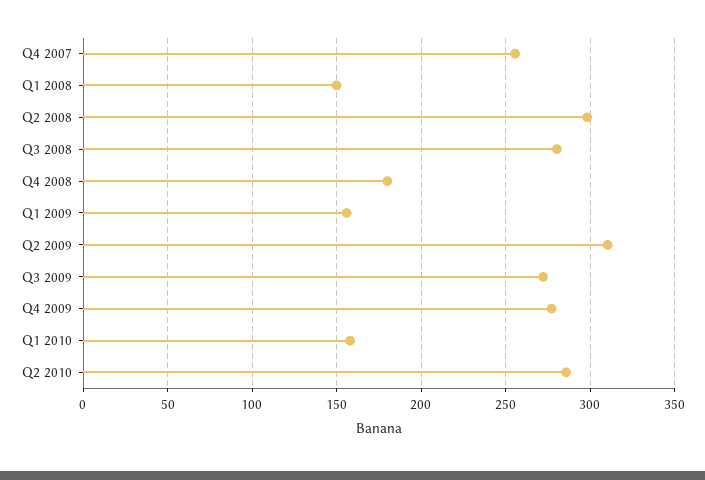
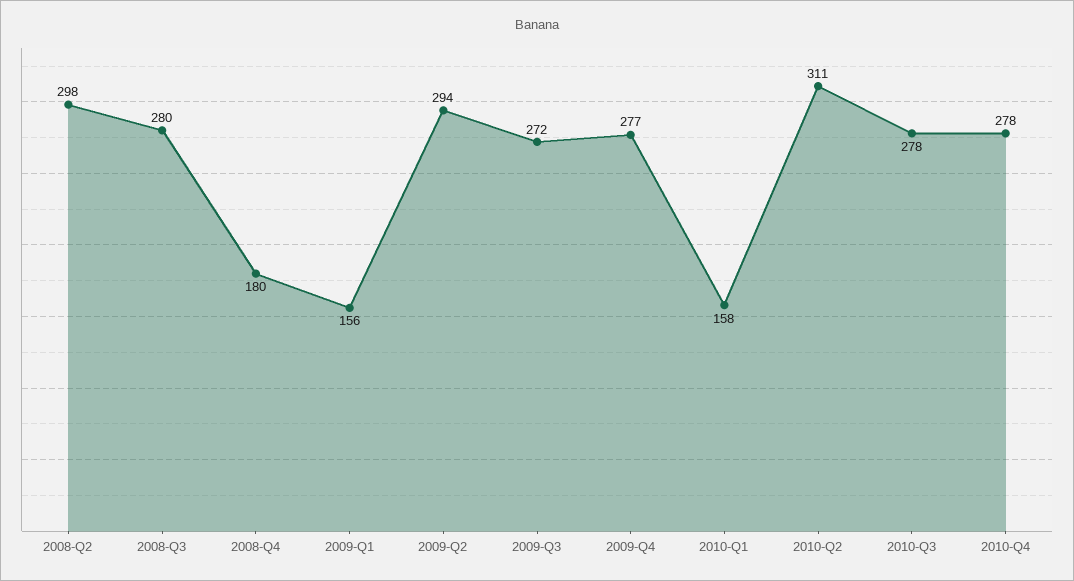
Q4 2007: 255 -> none
Q1 2008: 150 -> none
Q2 2009: 310 -> 294
Q2 2010: 285 -> 311
2010-Q3: none -> 278
2010-Q4: none -> 278

